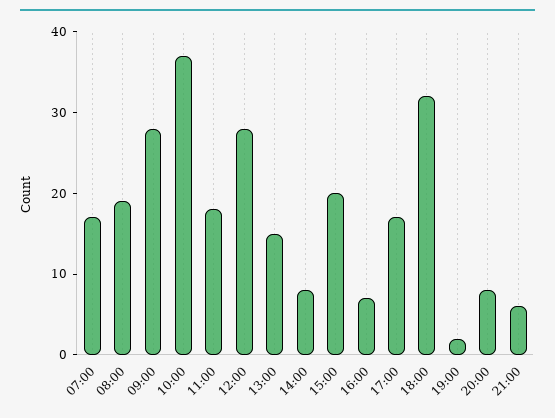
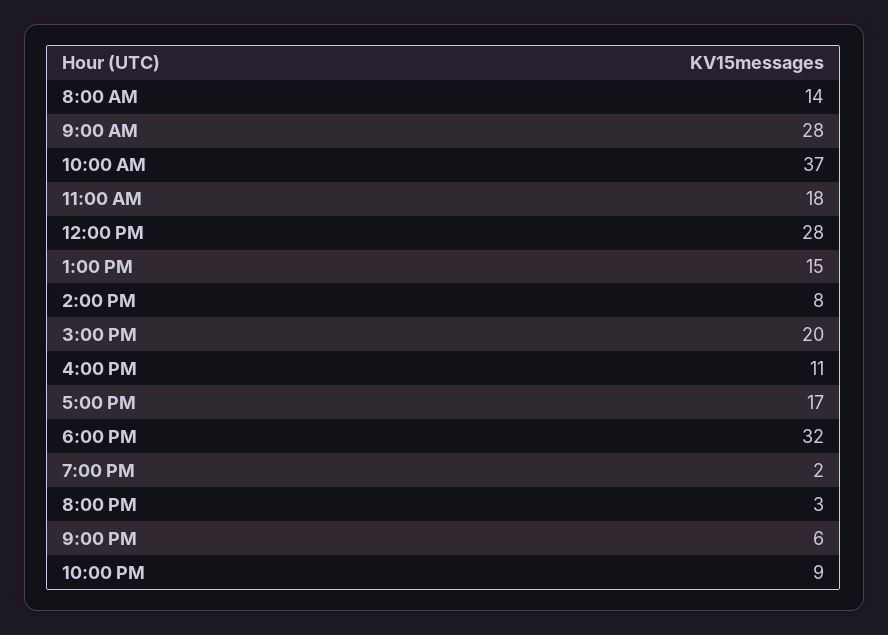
07:00: 17 -> none
08:00: 19 -> 14
16:00: 7 -> 11
20:00: 8 -> 3
10:00 PM: none -> 9

